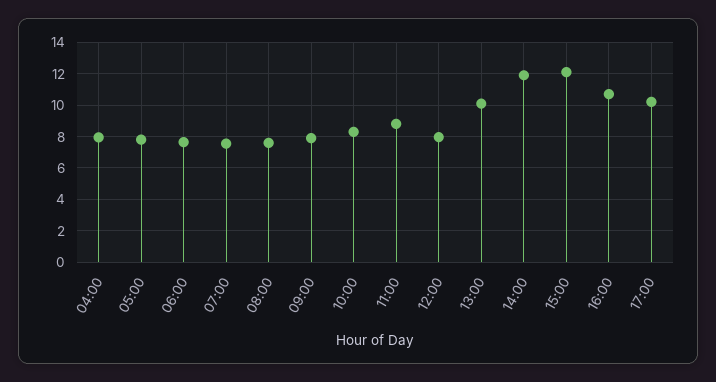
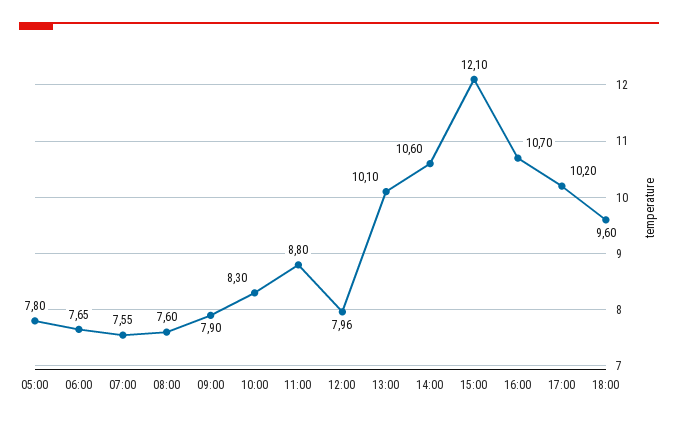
04:00: 8 -> none
14:00: 12 -> 10.6
18:00: none -> 9.6

